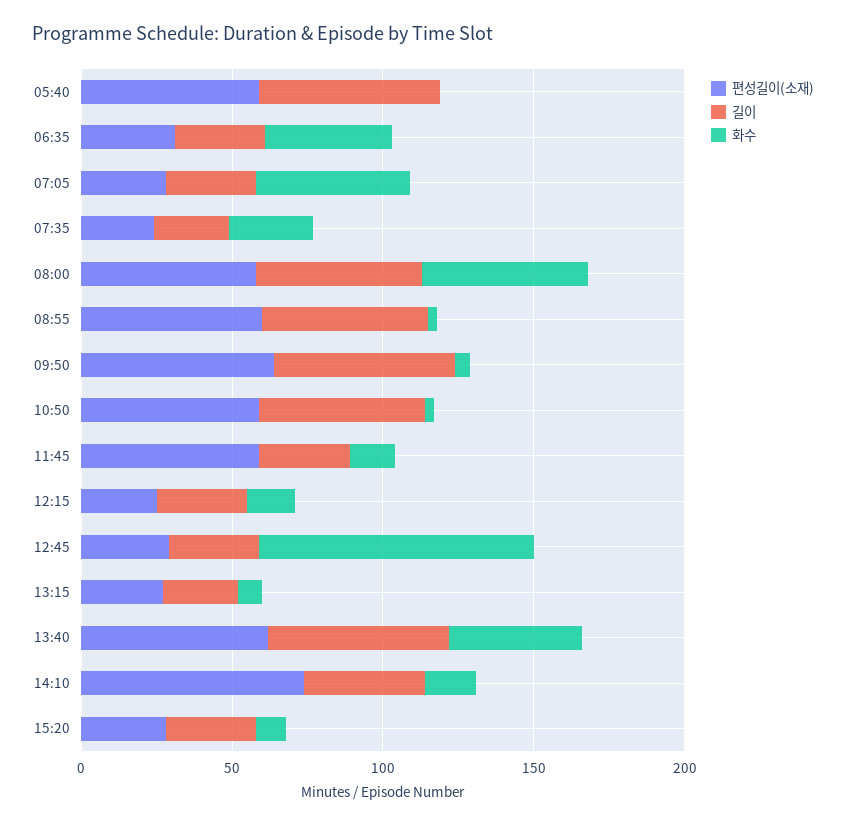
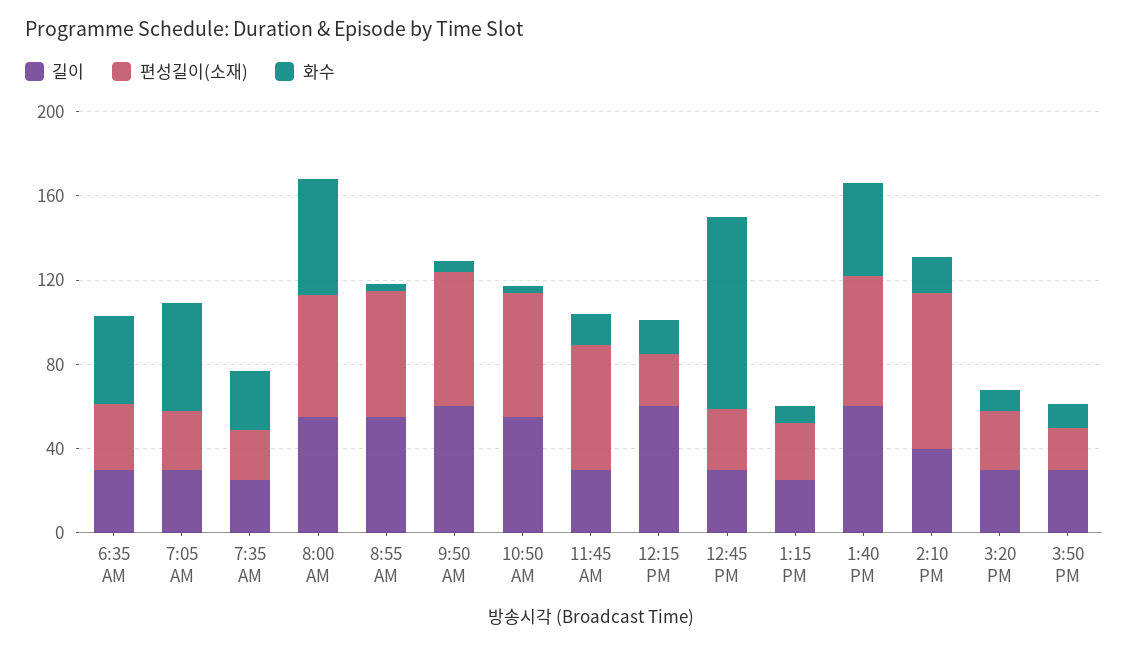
편성길이(소재), 05:40: 60 -> none
길이, 05:40: 60 -> none
화수, 05:40: 0 -> none
길이, 12:15: 30 -> 60
길이, 3:50 PM: none -> 30
편성길이(소재), 3:50 PM: none -> 20
화수, 3:50 PM: none -> 10

